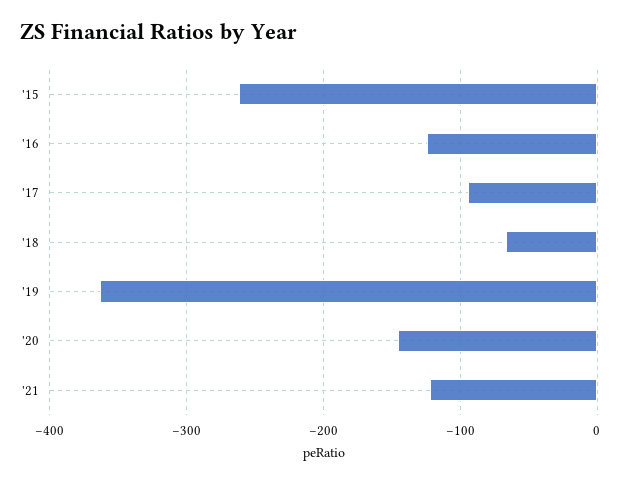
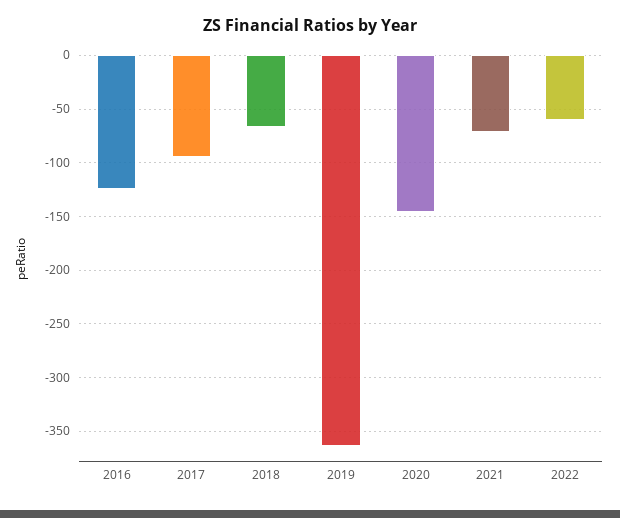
'15: -260 -> none
'21: -120 -> -70
2022: none -> -60

